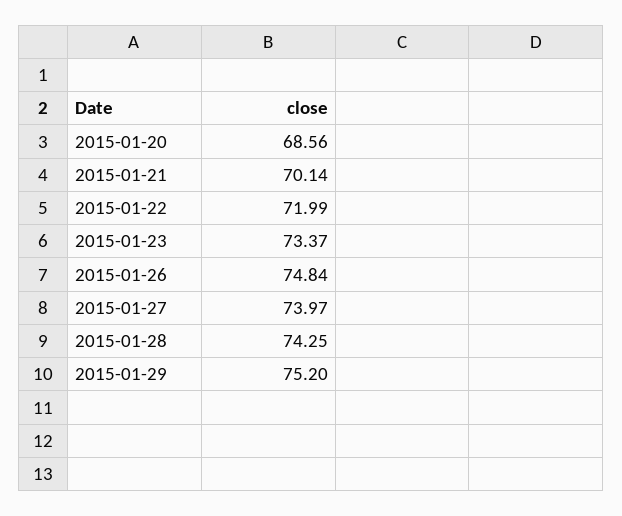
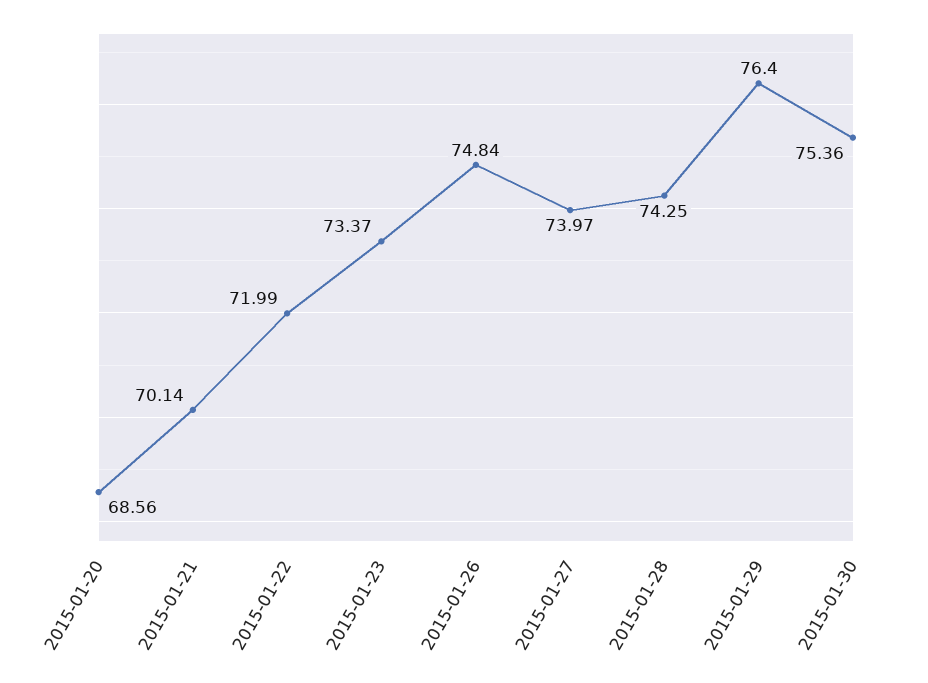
2015-01-29: 75.2 -> 76.4
2015-01-30: none -> 75.36

